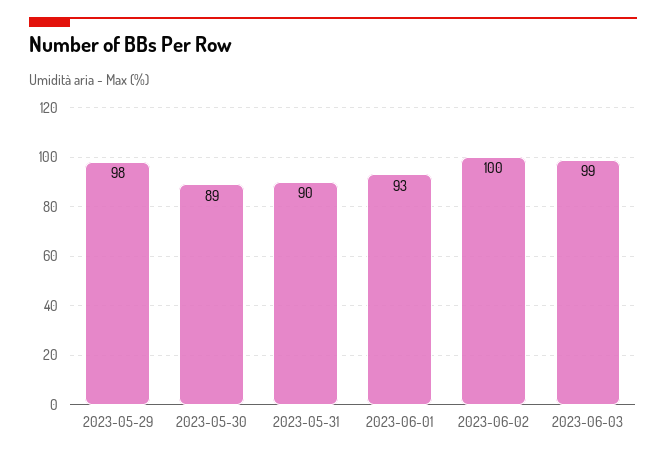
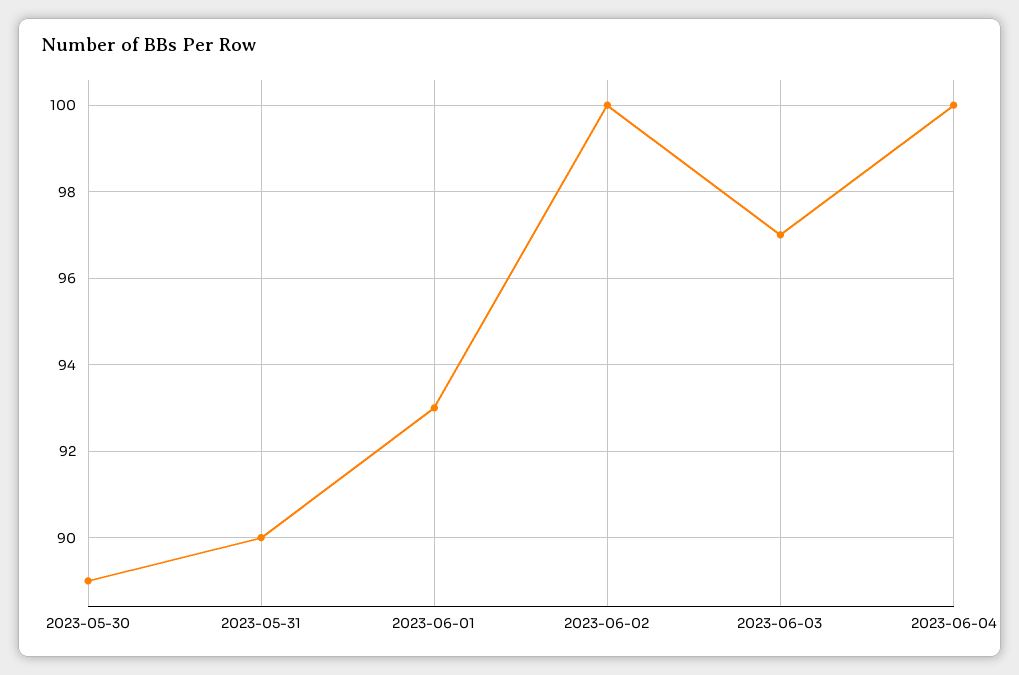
2023-05-29: 98 -> none
2023-06-03: 99 -> 97
2023-06-04: none -> 100

